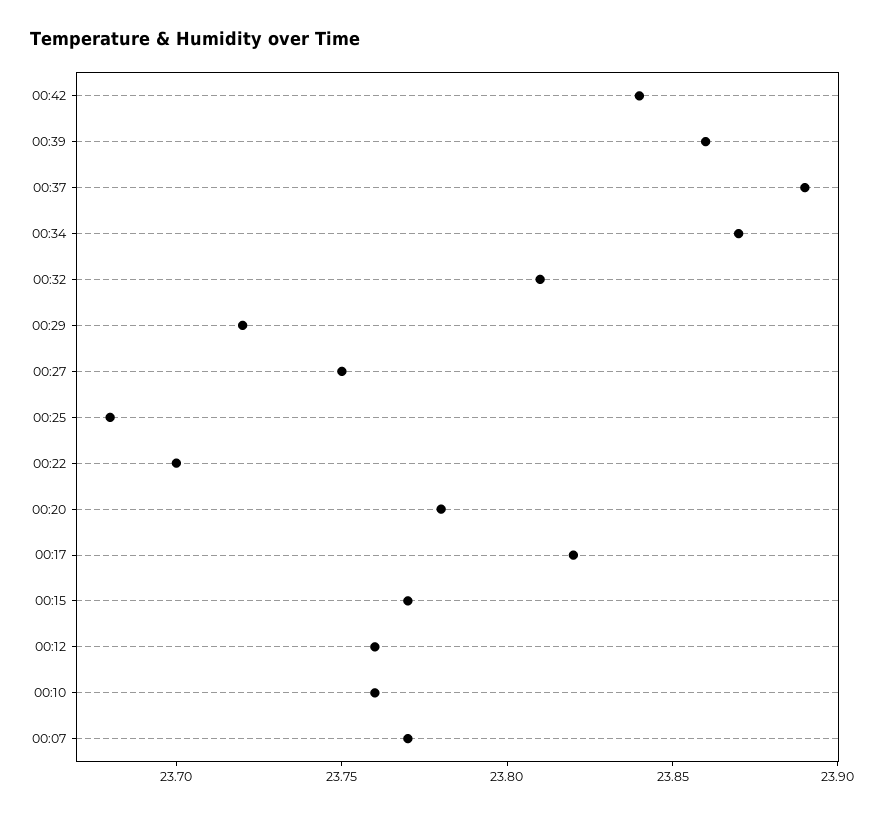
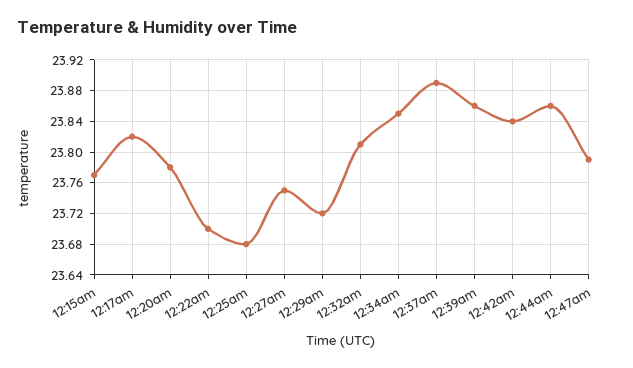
00:34: 23.87 -> 23.85
00:12: 23.76 -> none
00:10: 23.76 -> none
00:07: 23.77 -> none
12:44am: none -> 23.86
12:47am: none -> 23.79

